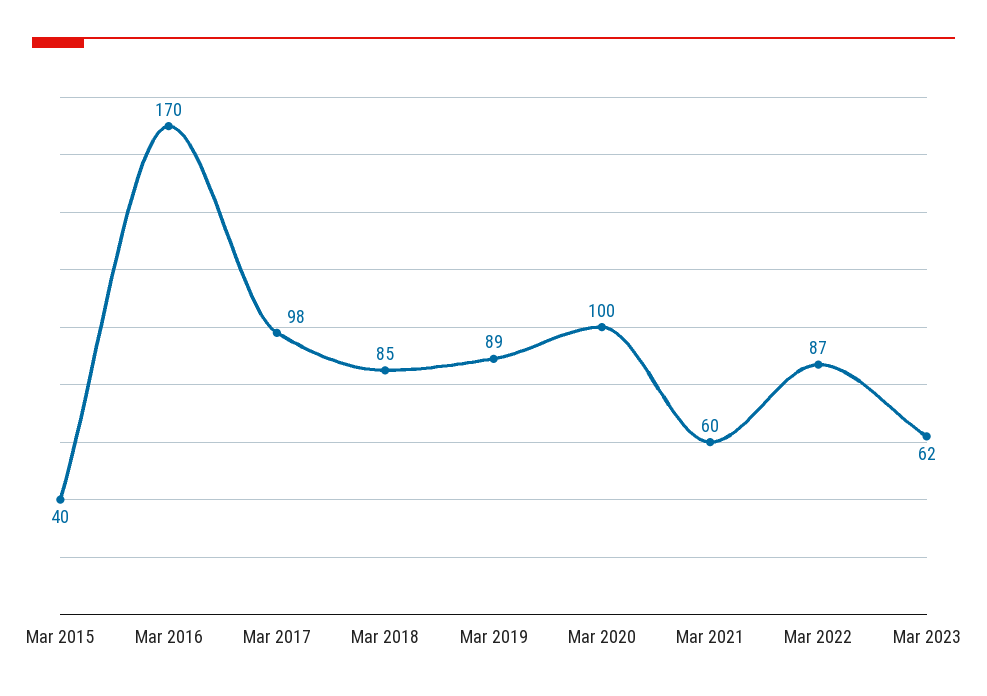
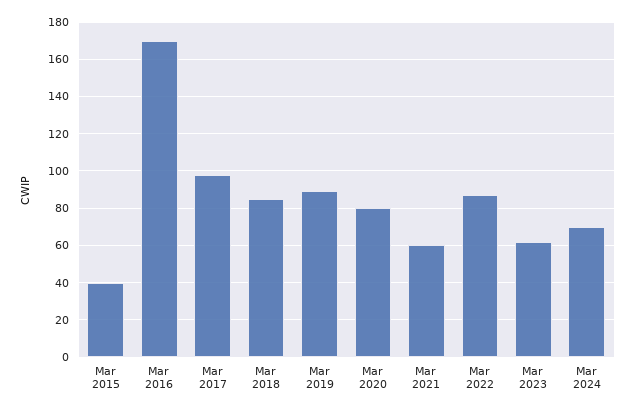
Mar 2020: 100 -> 80
Mar 2024: none -> 70

